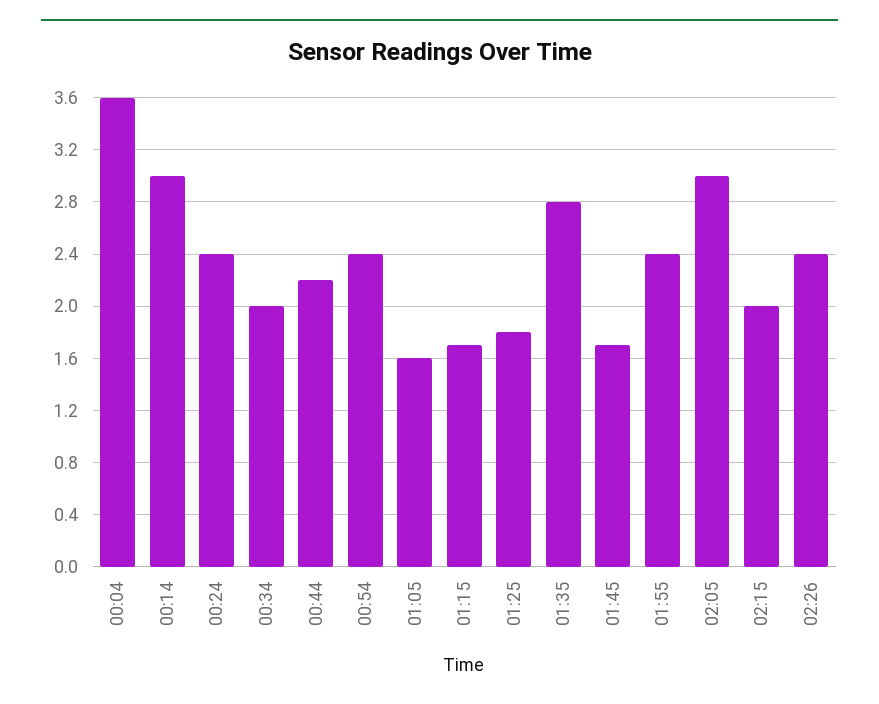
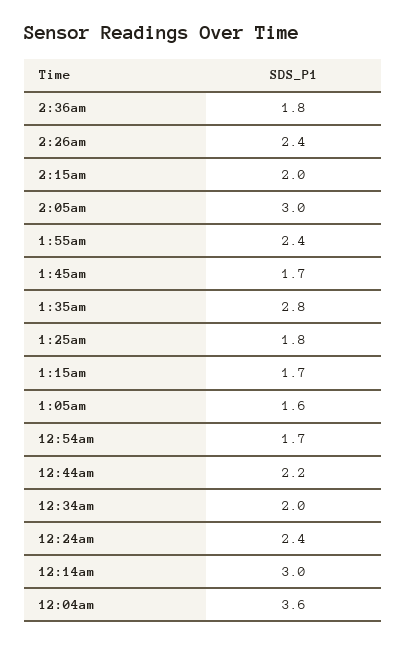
00:54: 2.4 -> 1.7
2:36am: none -> 1.8

